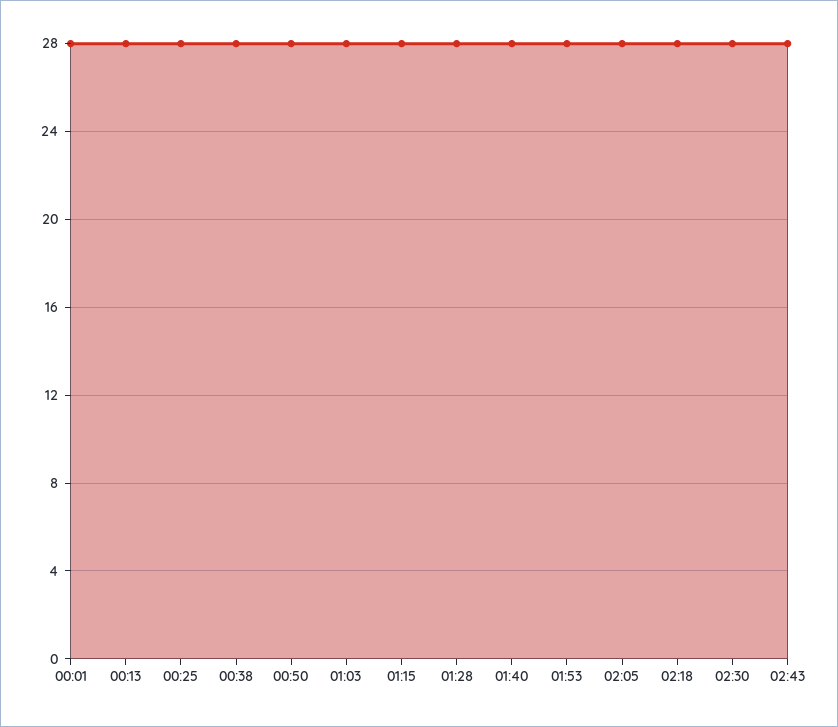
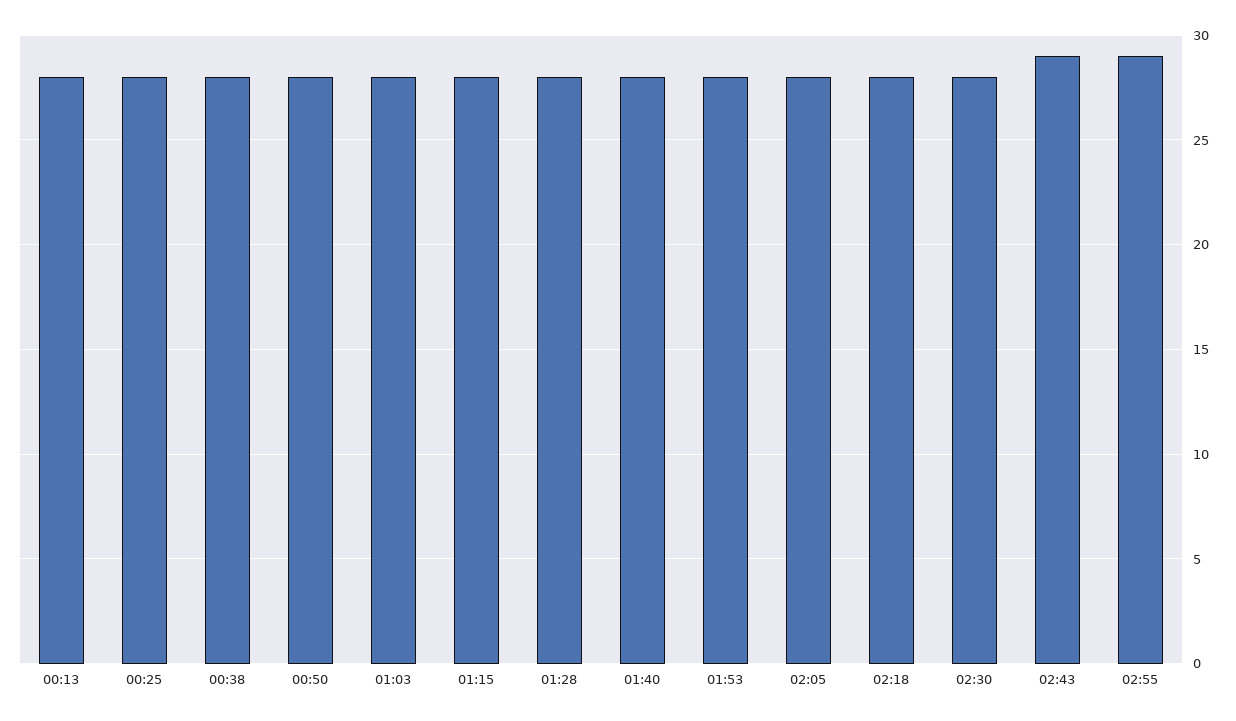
00:01: 28 -> none
02:43: 28 -> 29
02:55: none -> 29

